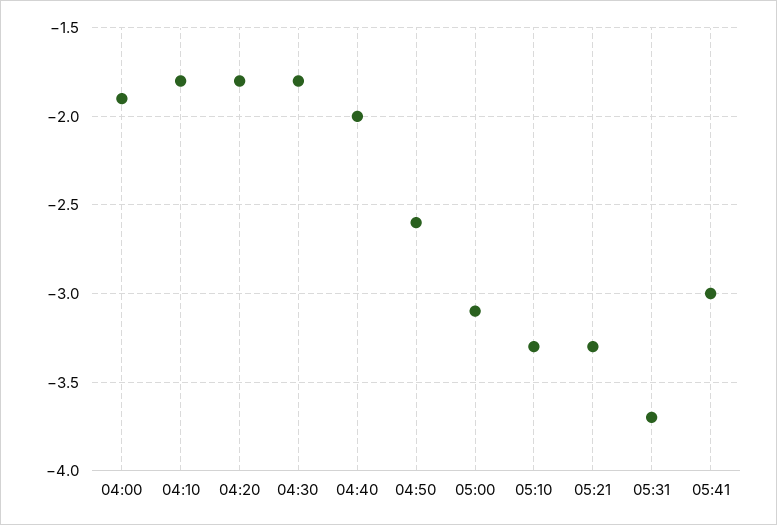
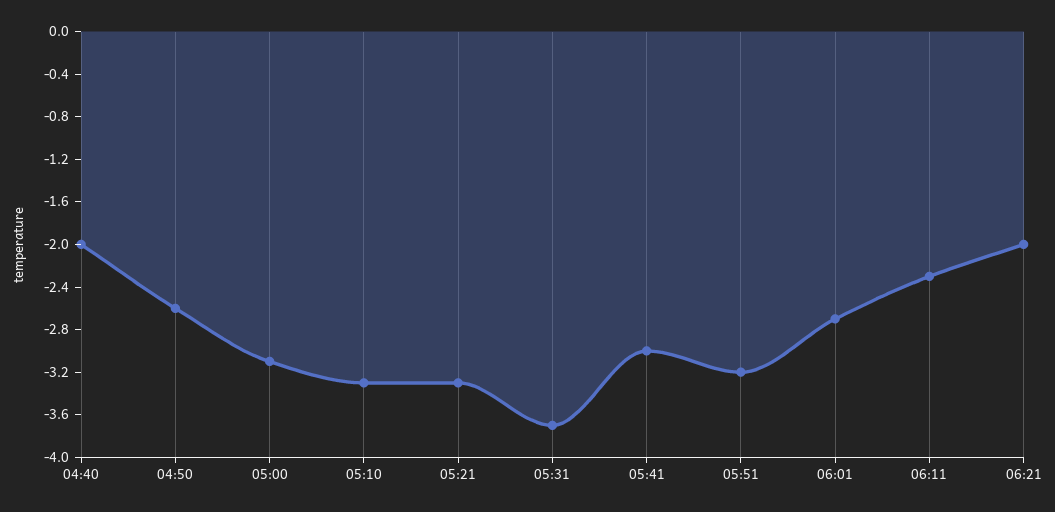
04:00: -1.9 -> none
04:10: -1.8 -> none
04:20: -1.8 -> none
04:30: -1.8 -> none
05:51: none -> -3.2
06:01: none -> -2.7
06:11: none -> -2.3
06:21: none -> -2

